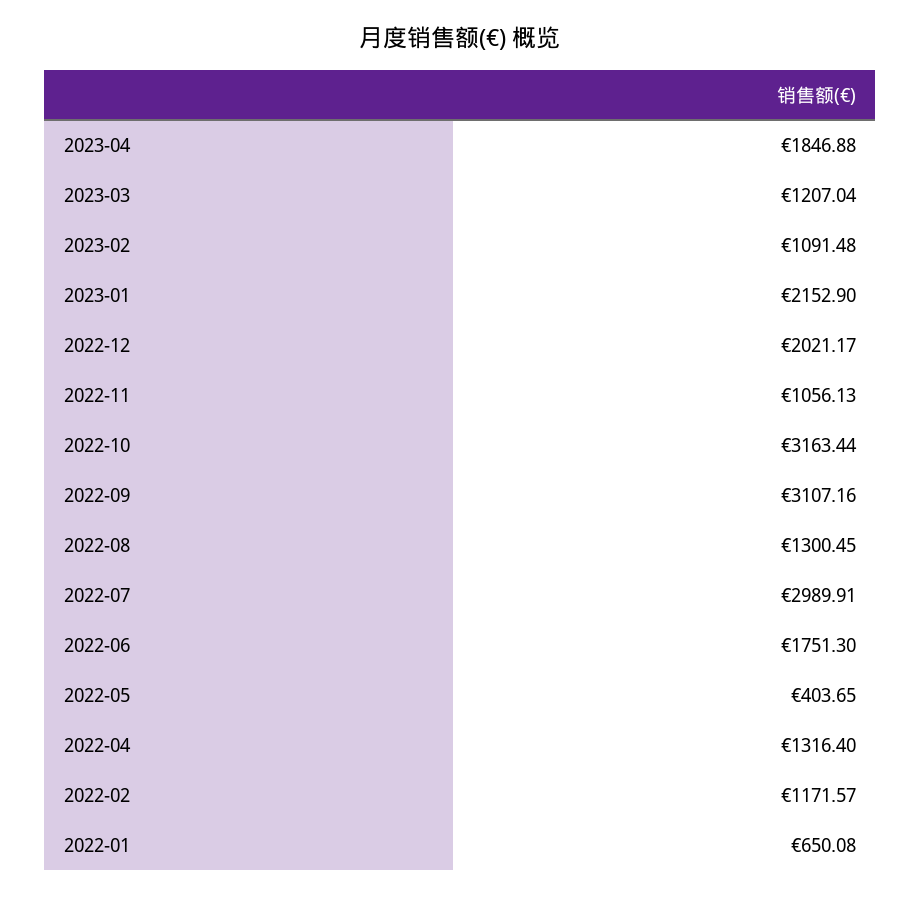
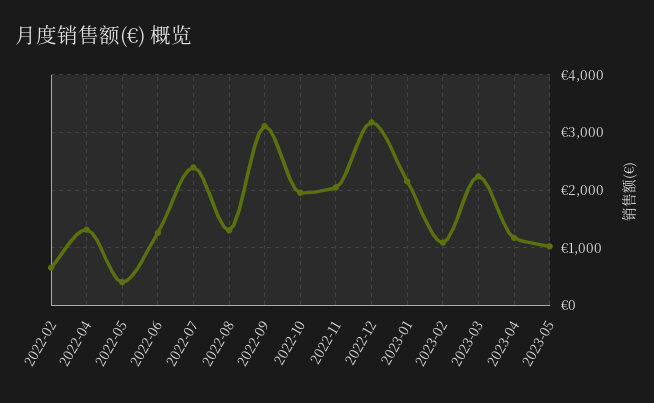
2023-04: 1846.88 -> 1200
2023-03: 1207.04 -> 2200
2022-12: 2021.17 -> 3200
2022-11: 1056.13 -> 2000
2022-10: 3163.44 -> 2000
2022-07: 2989.91 -> 2400
2022-06: 1751.3 -> 1200
2022-02: 1171.57 -> 600
2022-01: 650.08 -> none
2023-05: none -> 1000

